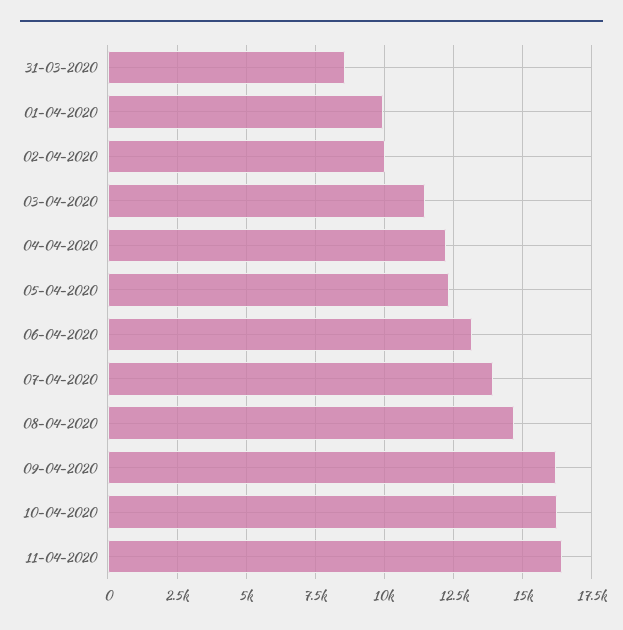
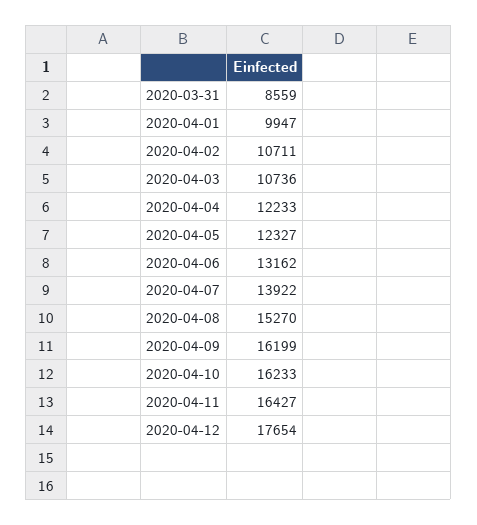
02-04-2020: 10000 -> 10711
03-04-2020: 11500 -> 10736
08-04-2020: 14750 -> 15270
2020-04-12: none -> 17654

